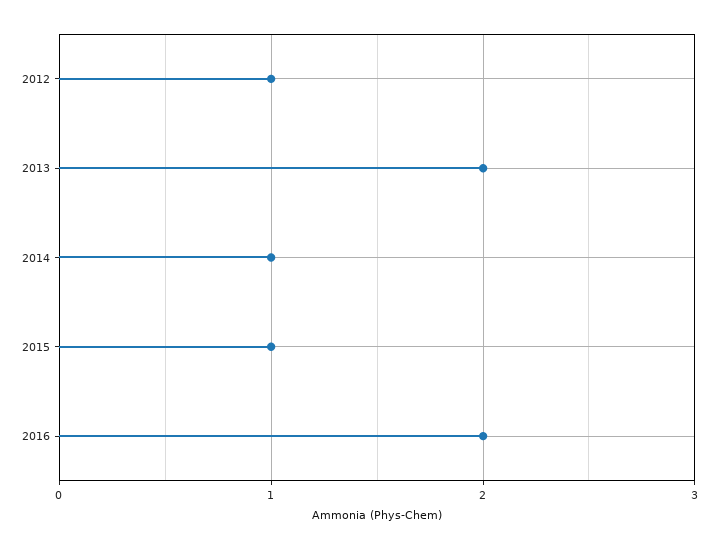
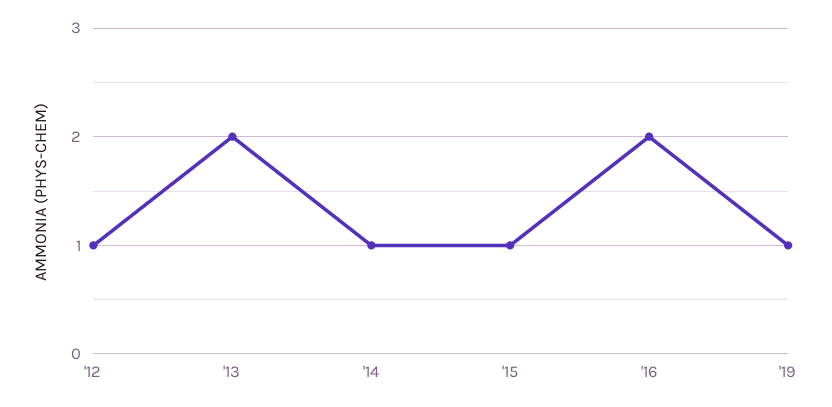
'19: none -> 1

